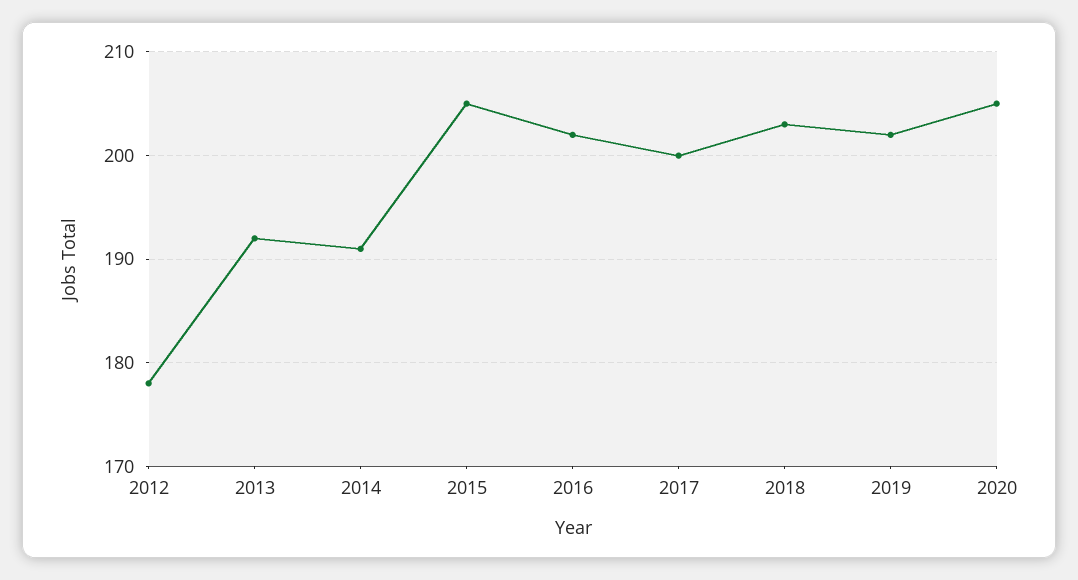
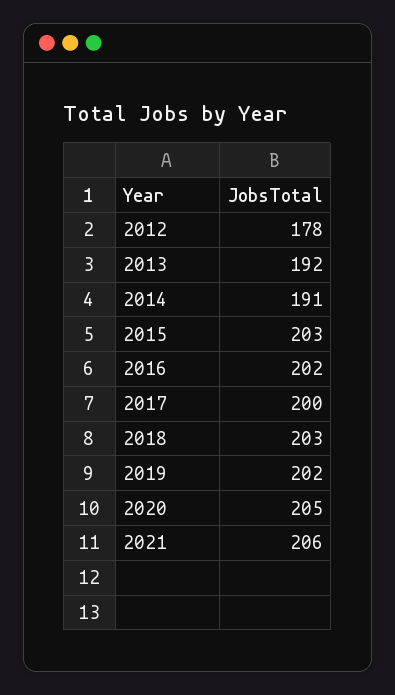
2015: 205 -> 203
2021: none -> 206

